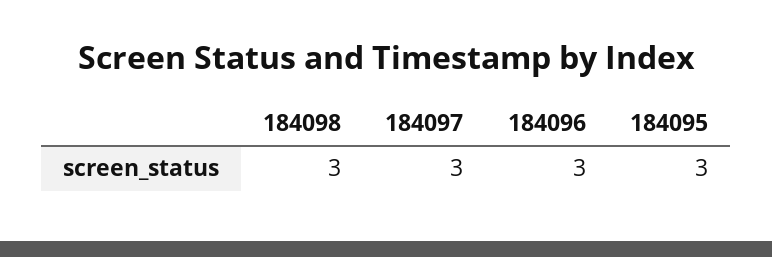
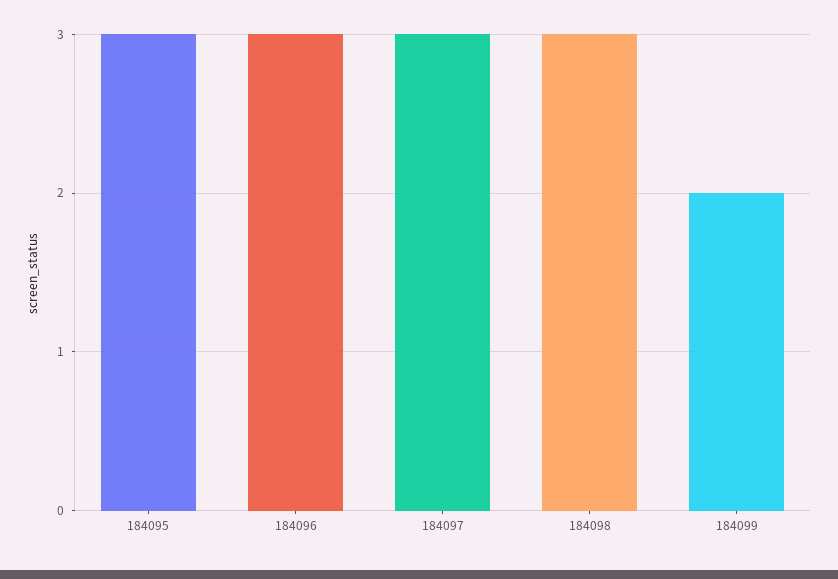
184099: none -> 2

